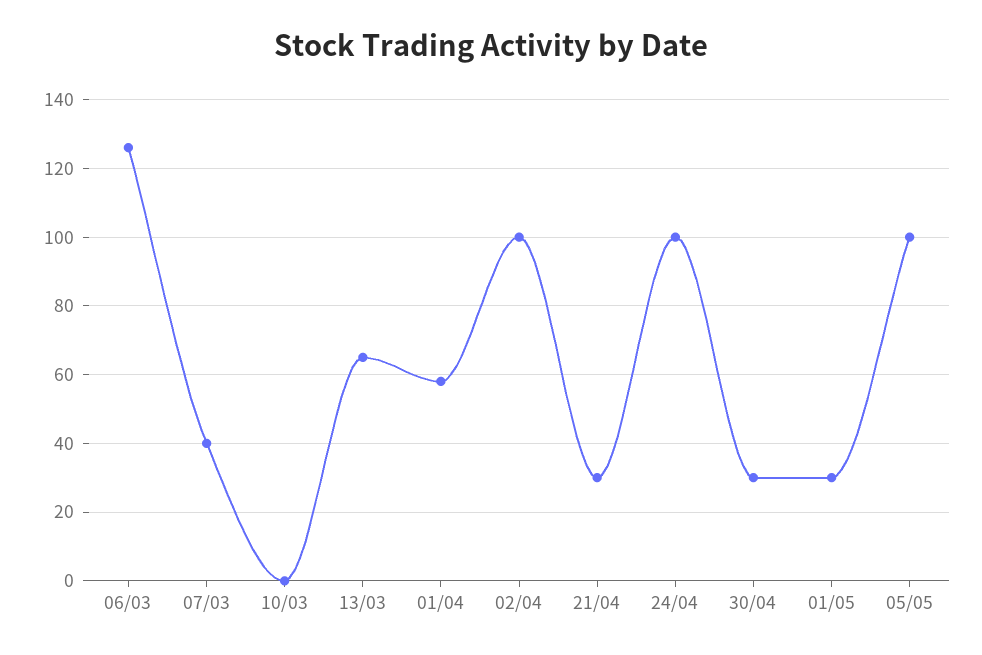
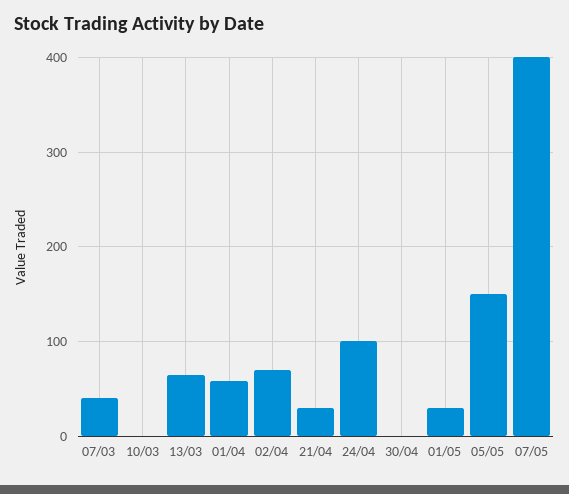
06/03: 125 -> none
02/04: 100 -> 70
30/04: 30 -> 0
05/05: 100 -> 150
07/05: none -> 400

